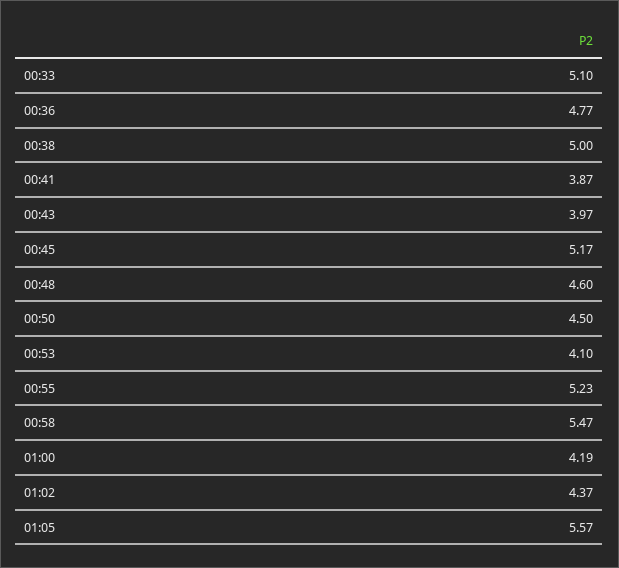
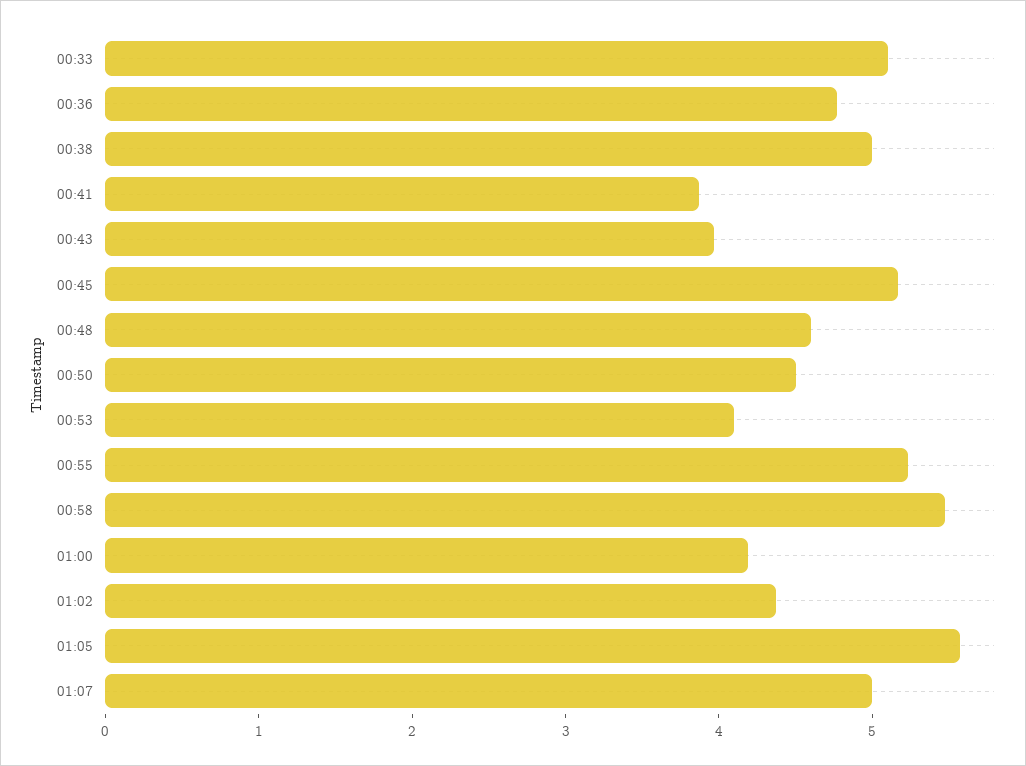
01:07: none -> 5

